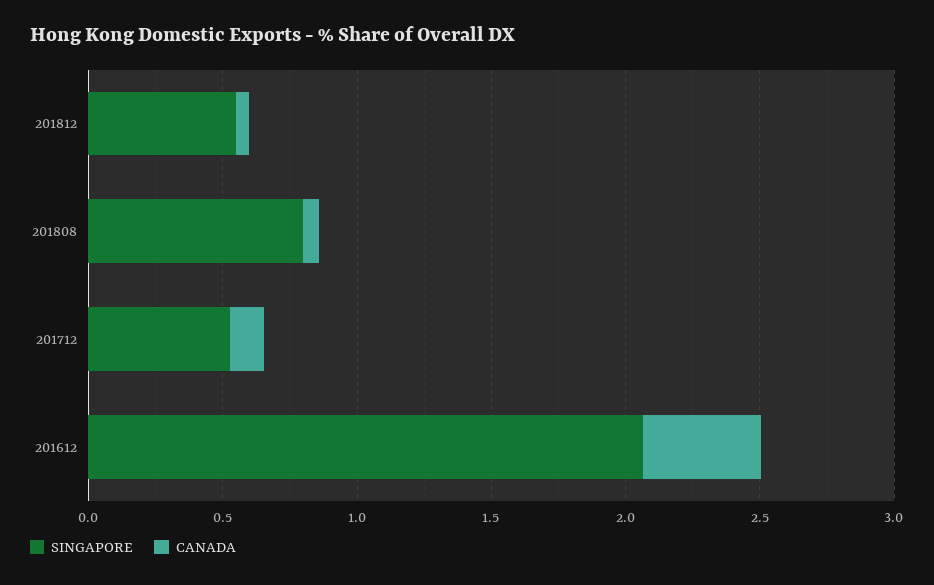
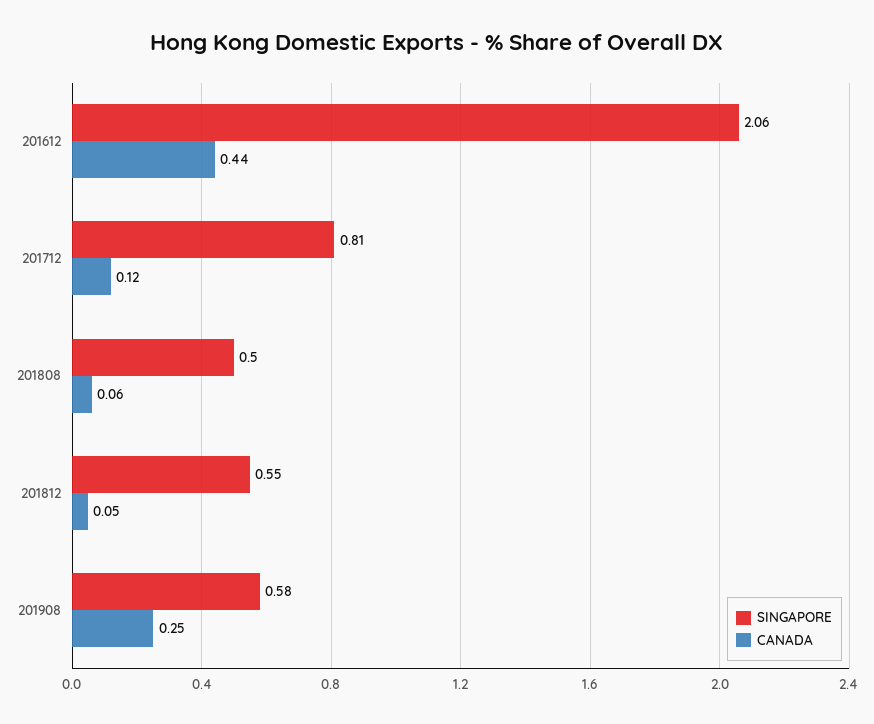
SINGAPORE, 201808: 0.8 -> 0.5
SINGAPORE, 201712: 0.5 -> 0.81
SINGAPORE, 201908: none -> 0.58
CANADA, 201908: none -> 0.25

